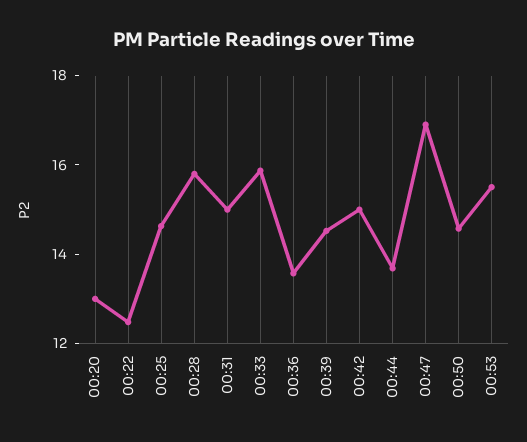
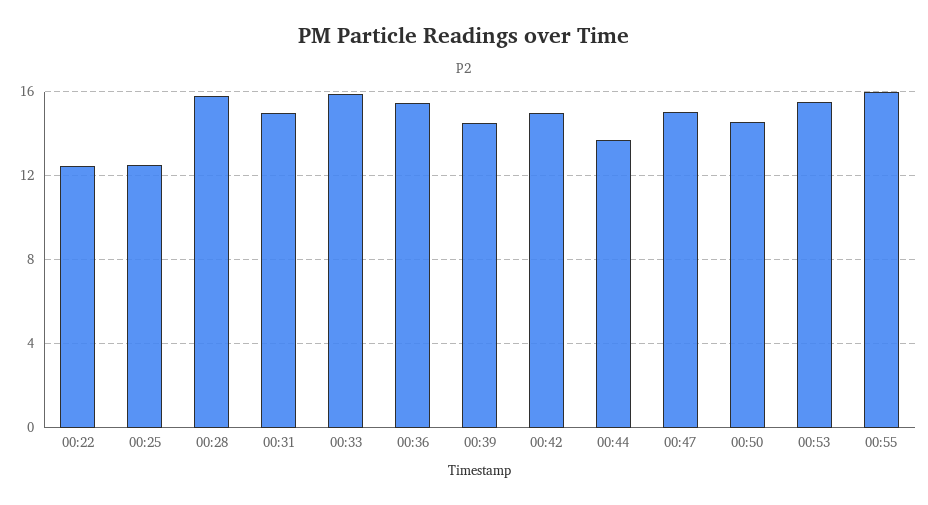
00:20: 13 -> none
00:25: 14.5 -> 12.5
00:36: 13.5 -> 15.5
00:47: 17 -> 15
00:55: none -> 16

